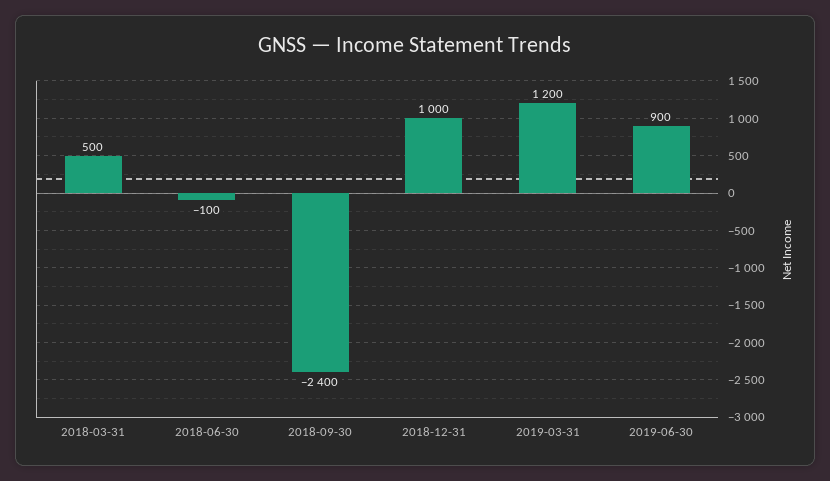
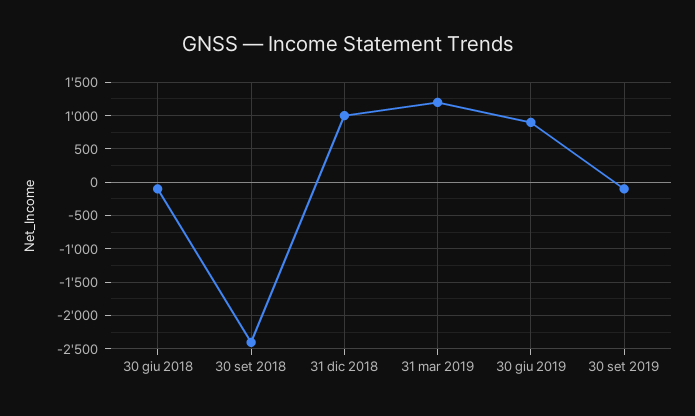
2018-03-31: 500 -> none
30 set 2019: none -> -100

